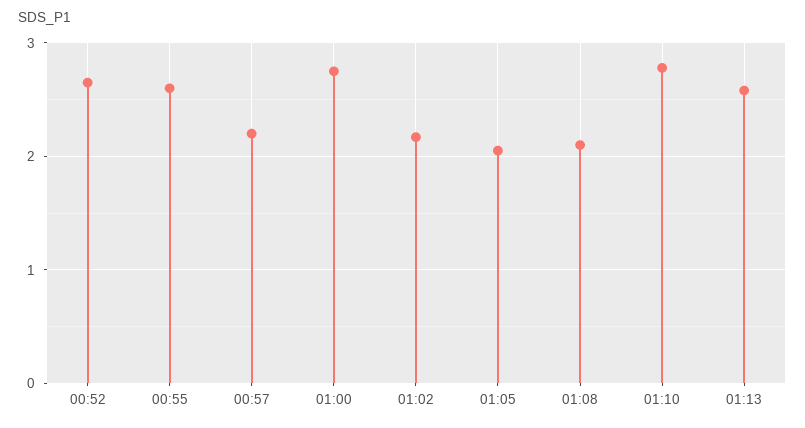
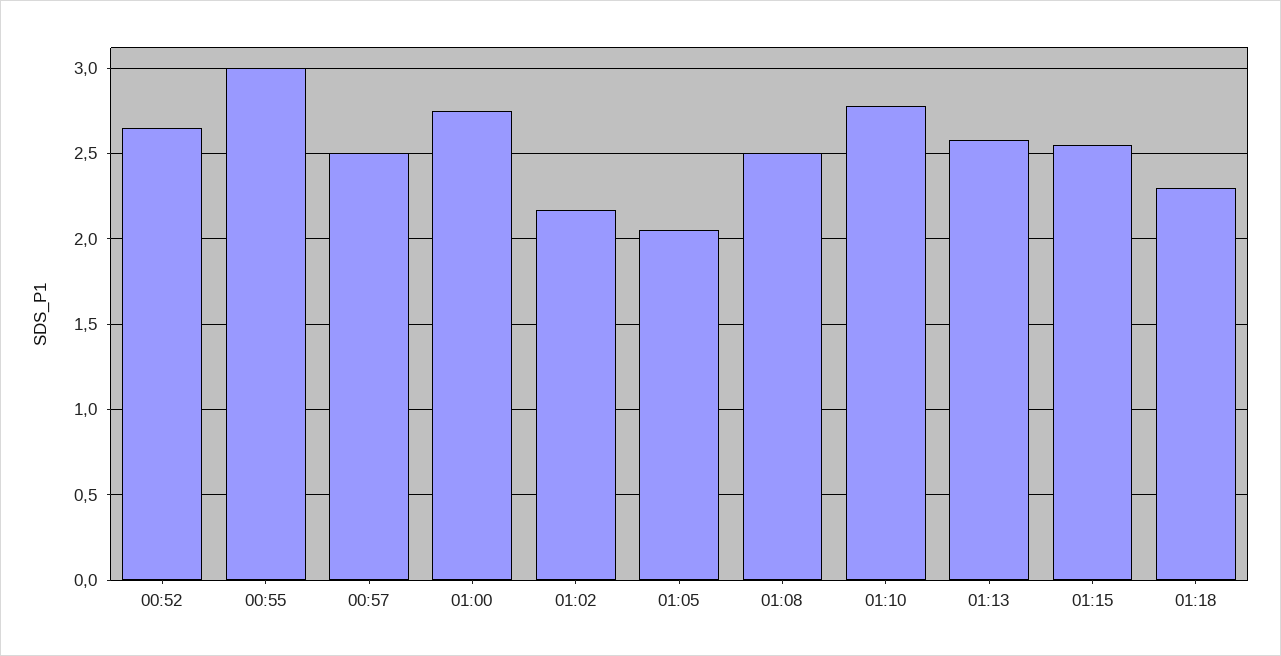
00:55: 2.6 -> 3
00:57: 2.2 -> 2.5
01:08: 2.1 -> 2.5
01:15: none -> 2.55
01:18: none -> 2.3

